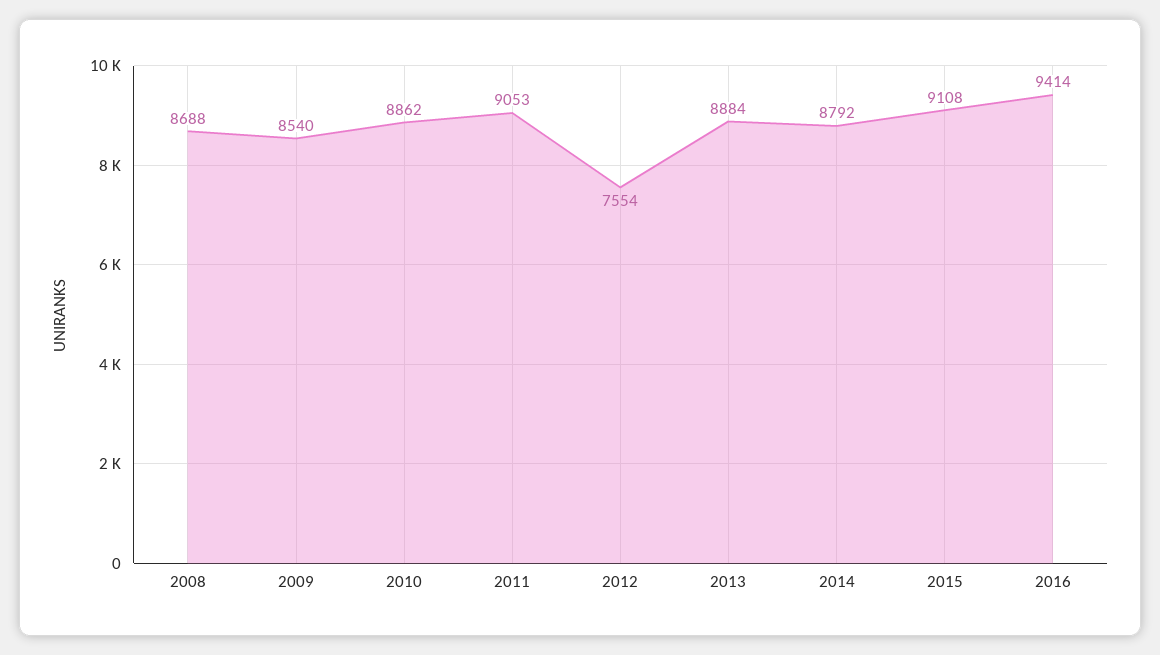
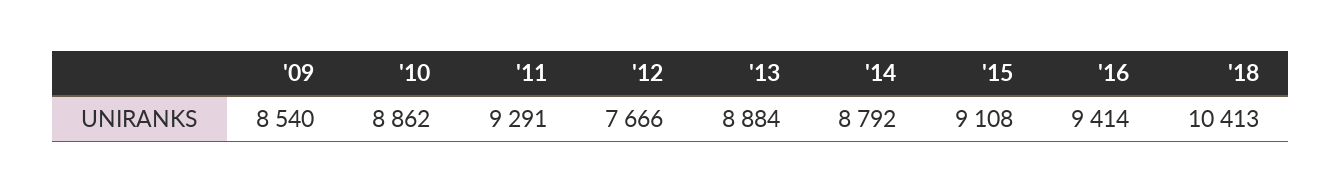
2008: 8688 -> none
2011: 9053 -> 9291
2012: 7554 -> 7666
'18: none -> 10413

